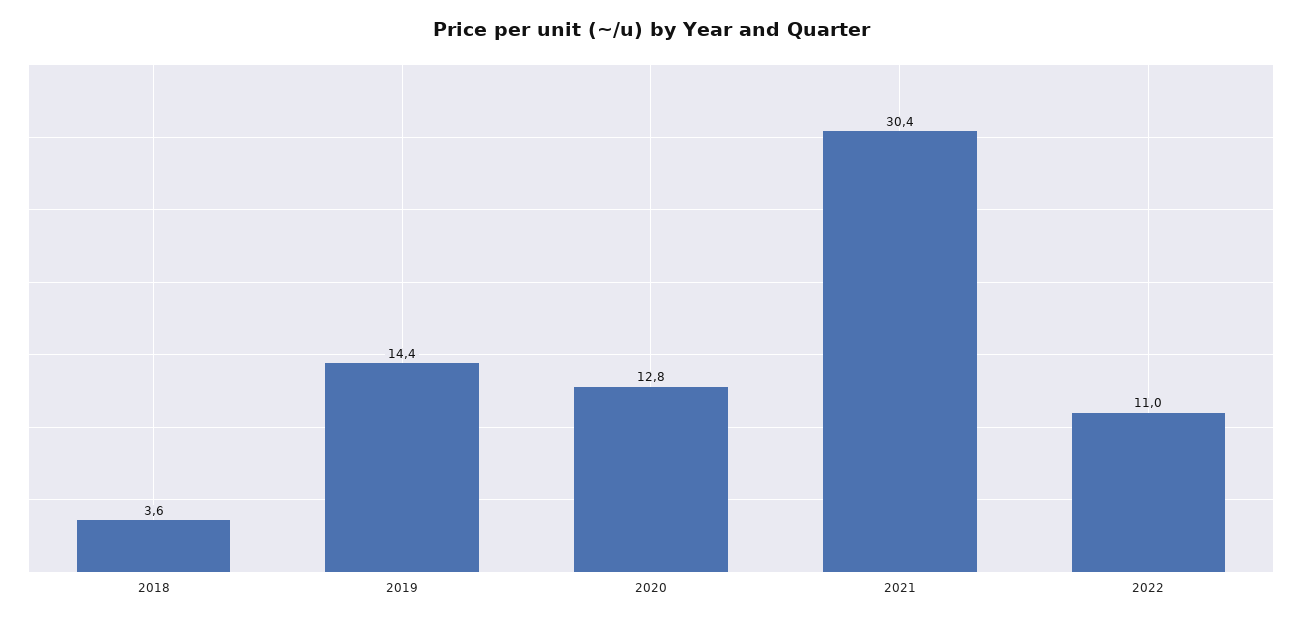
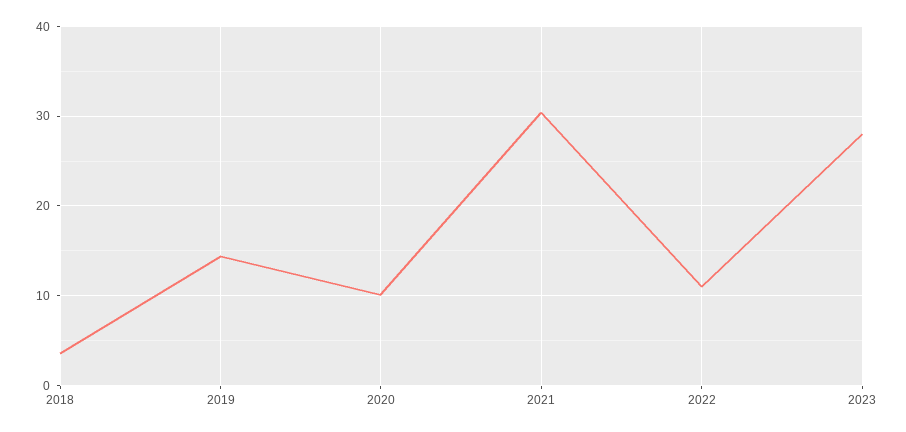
2020: 12.8 -> 10
2023: none -> 28

